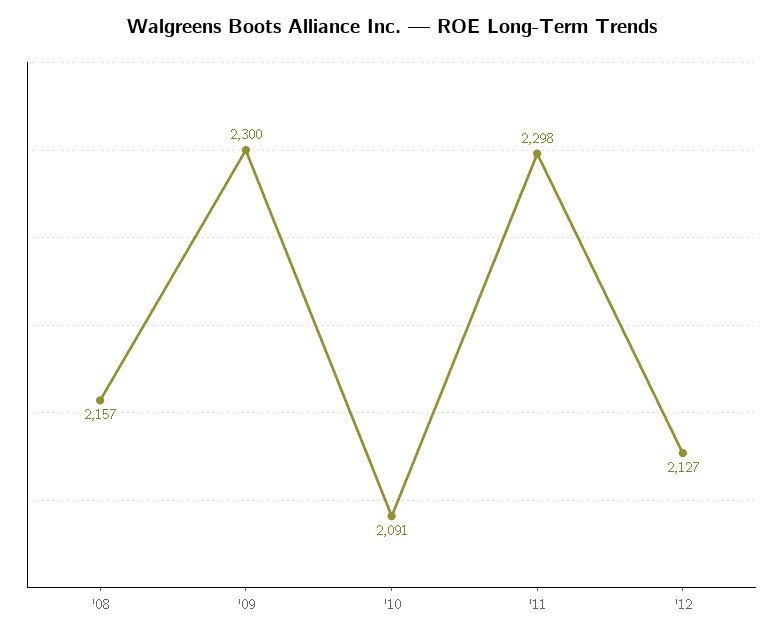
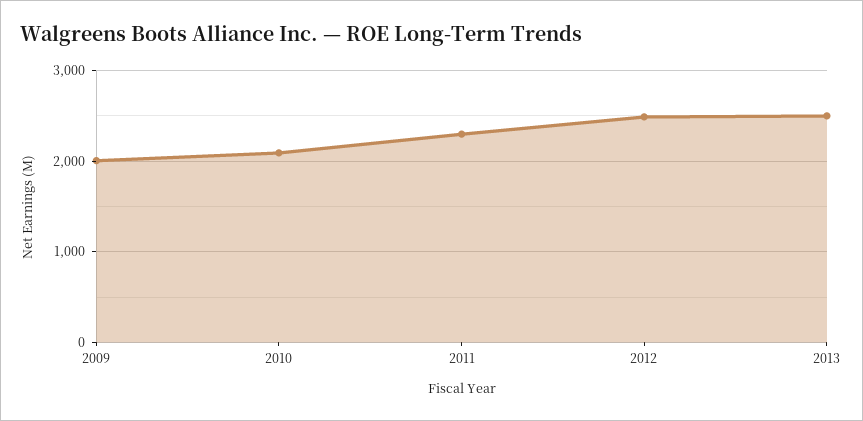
'08: 2157 -> none
'09: 2300 -> 2000
'12: 2127 -> 2500
2013: none -> 2500

